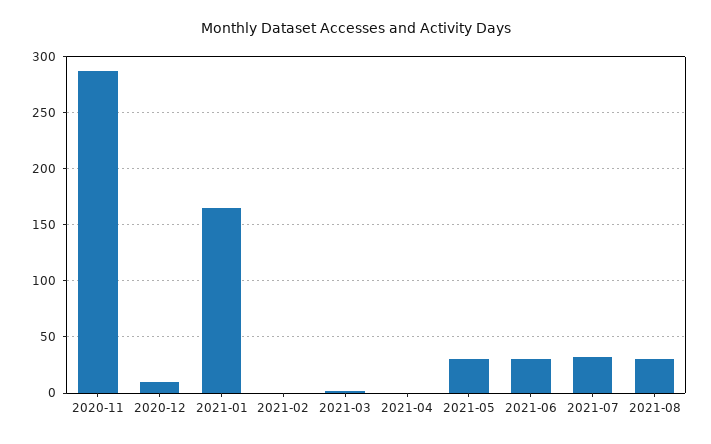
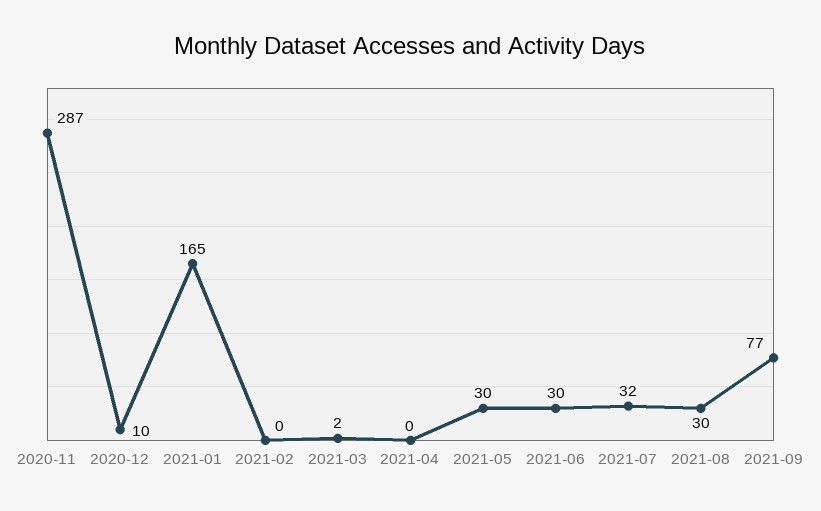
2021-09: none -> 77

